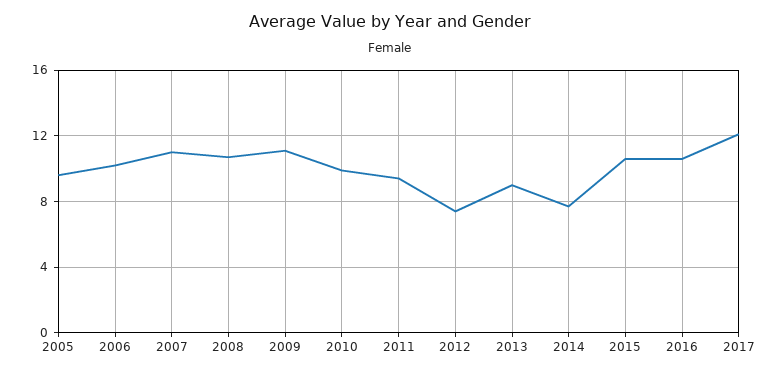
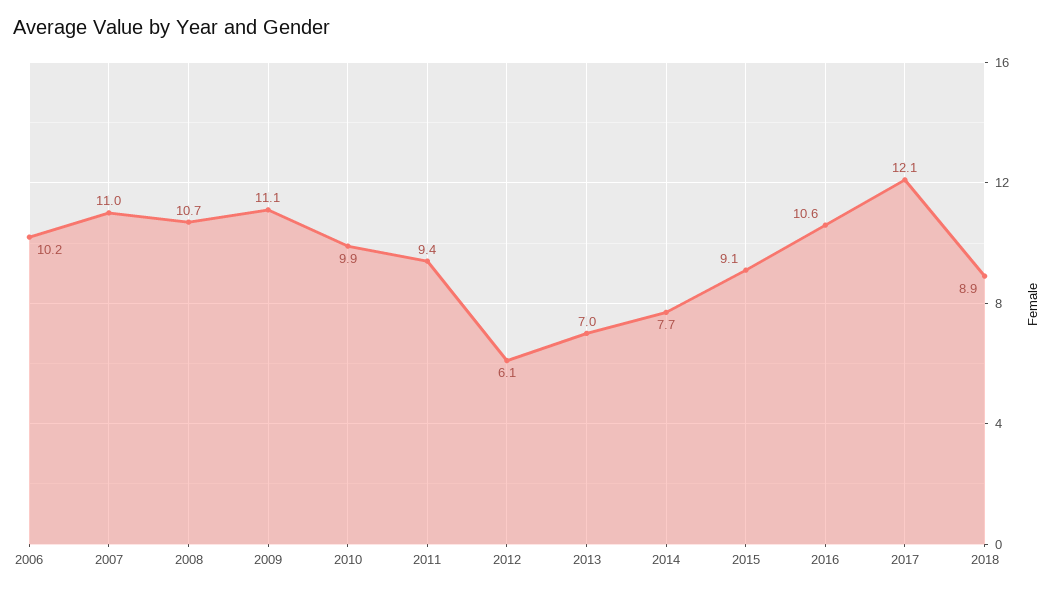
2005: 9.5 -> none
2012: 7.5 -> 6.1
2013: 9 -> 7
2015: 10.5 -> 9.1
2018: none -> 8.9

